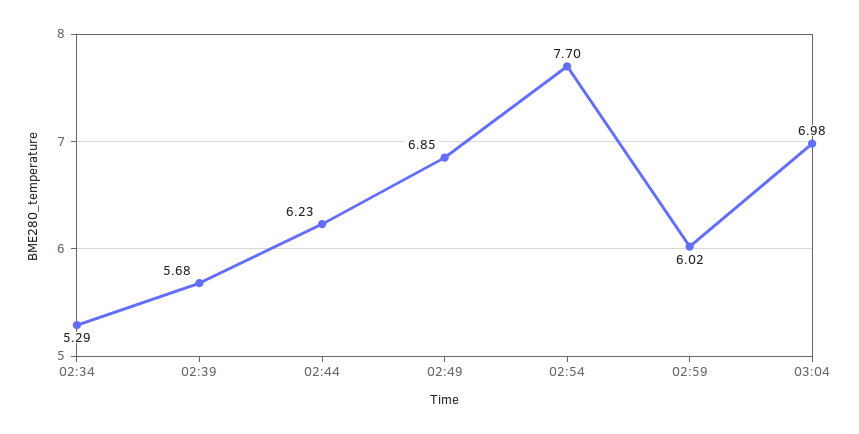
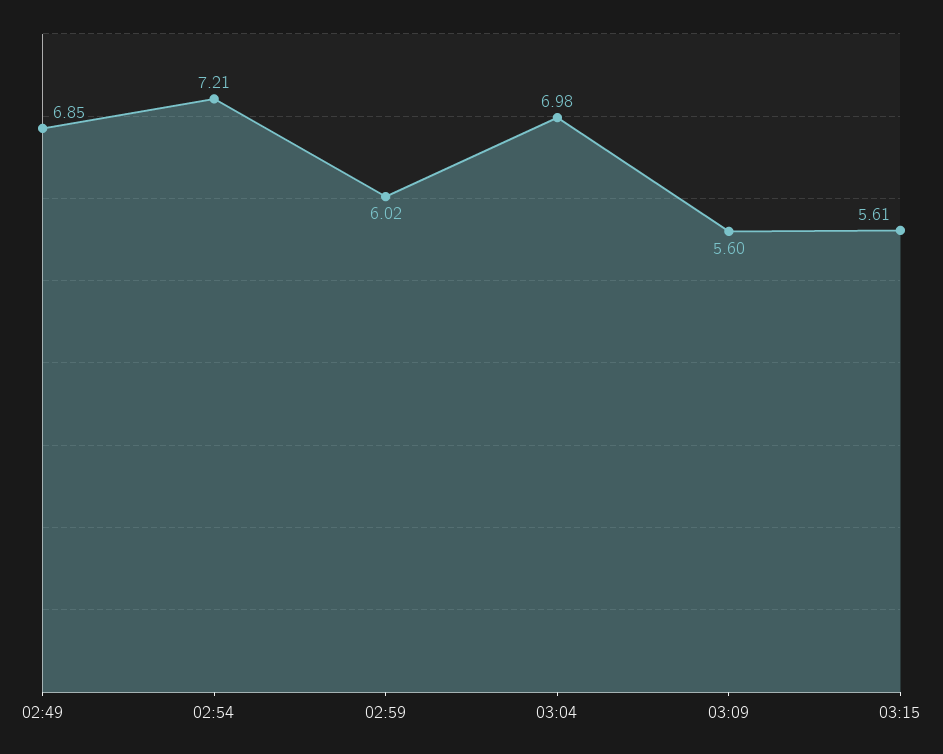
02:34: 5.29 -> none
02:39: 5.68 -> none
02:44: 6.23 -> none
02:54: 7.7 -> 7.21
03:09: none -> 5.6
03:15: none -> 5.61

